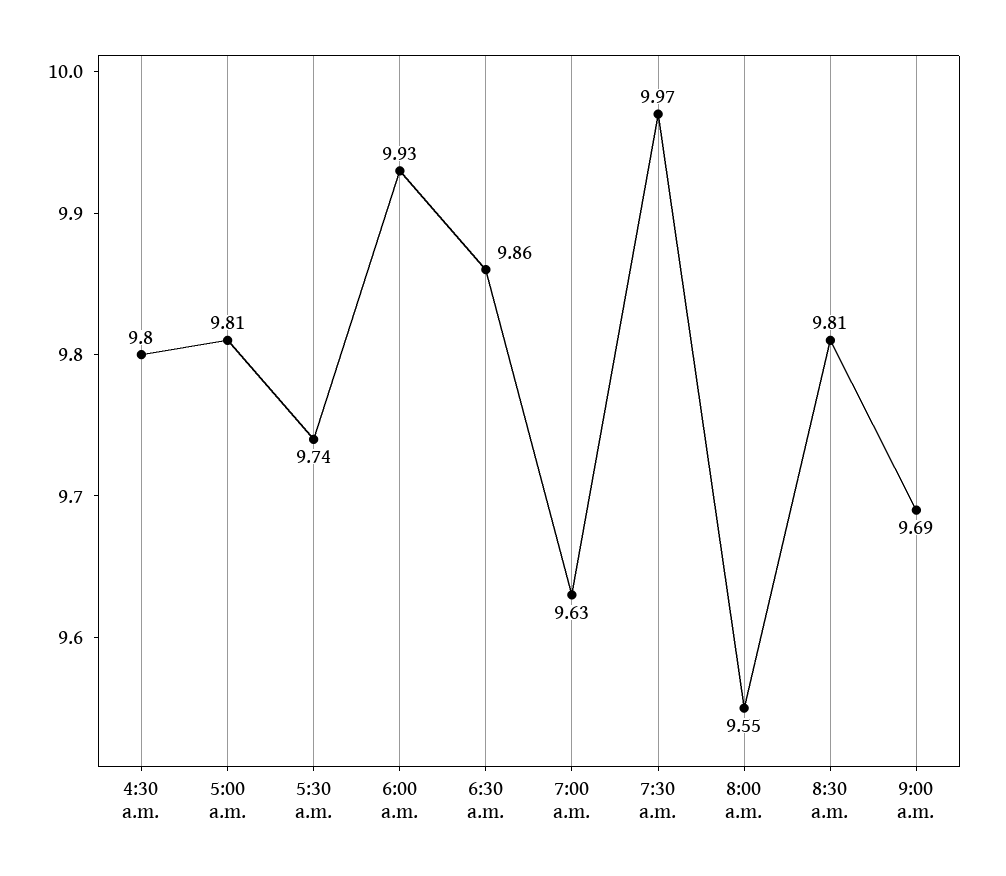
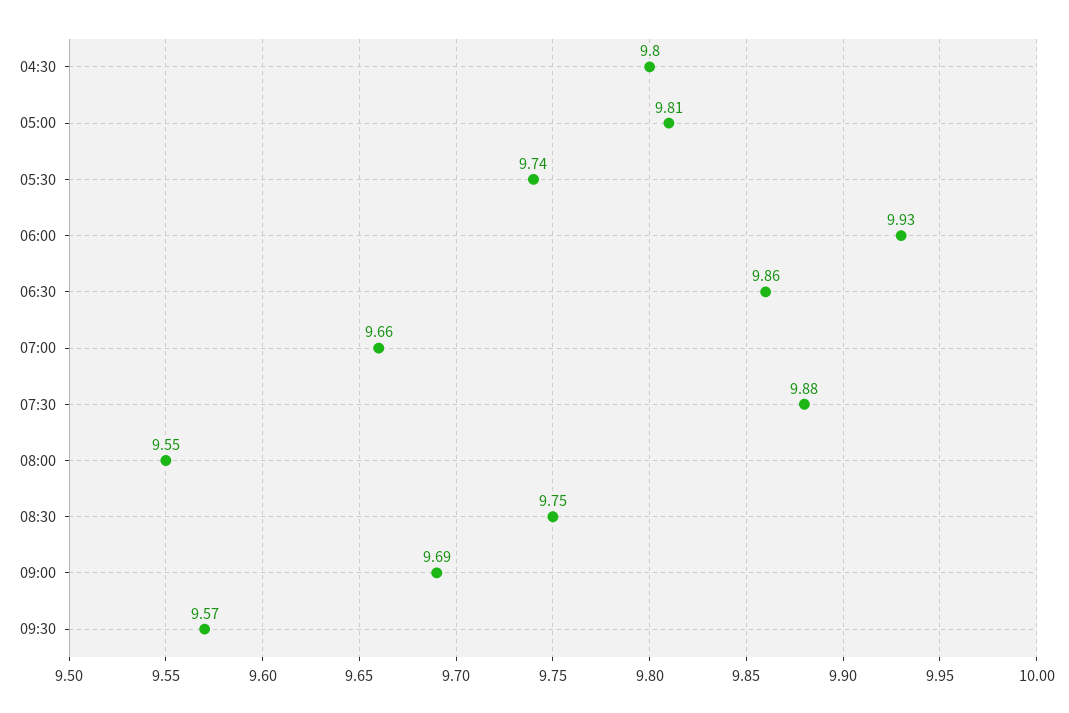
7:00 a.m.: 9.63 -> 9.66
7:30 a.m.: 9.97 -> 9.88
8:30 a.m.: 9.81 -> 9.75
09:30: none -> 9.57

